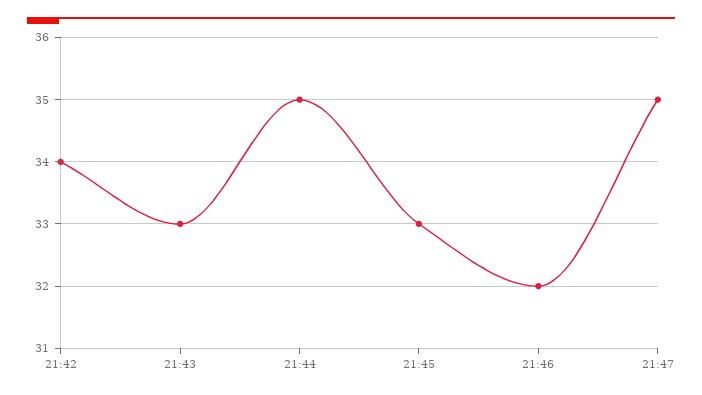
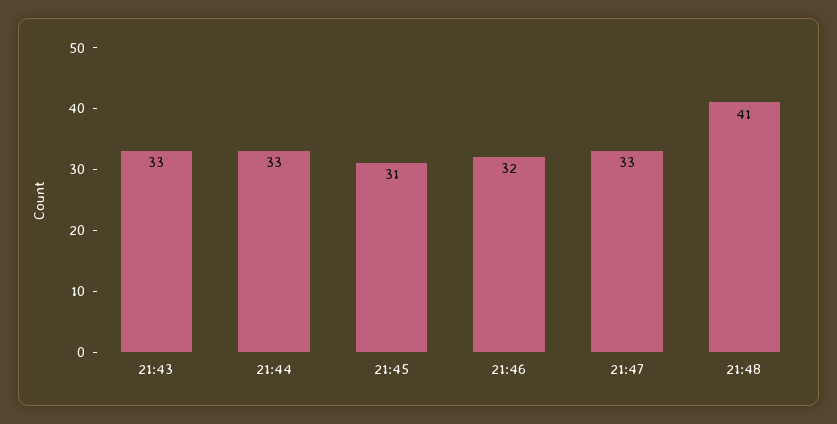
21:42: 34 -> none
21:44: 35 -> 33
21:45: 33 -> 31
21:47: 35 -> 33
21:48: none -> 41

